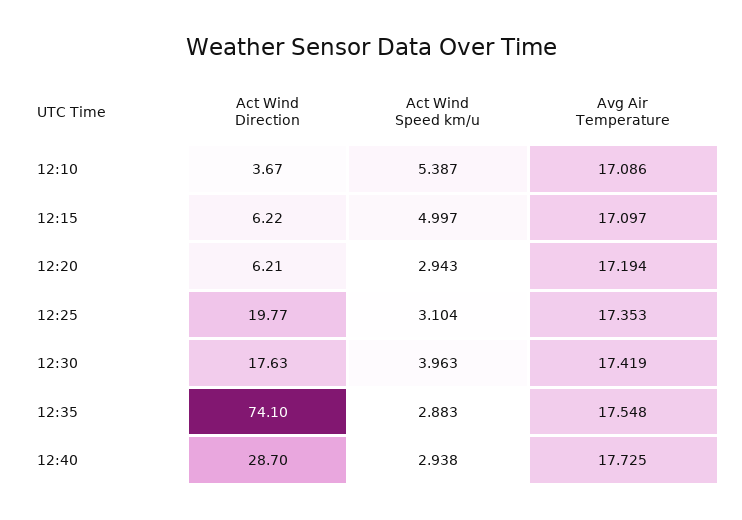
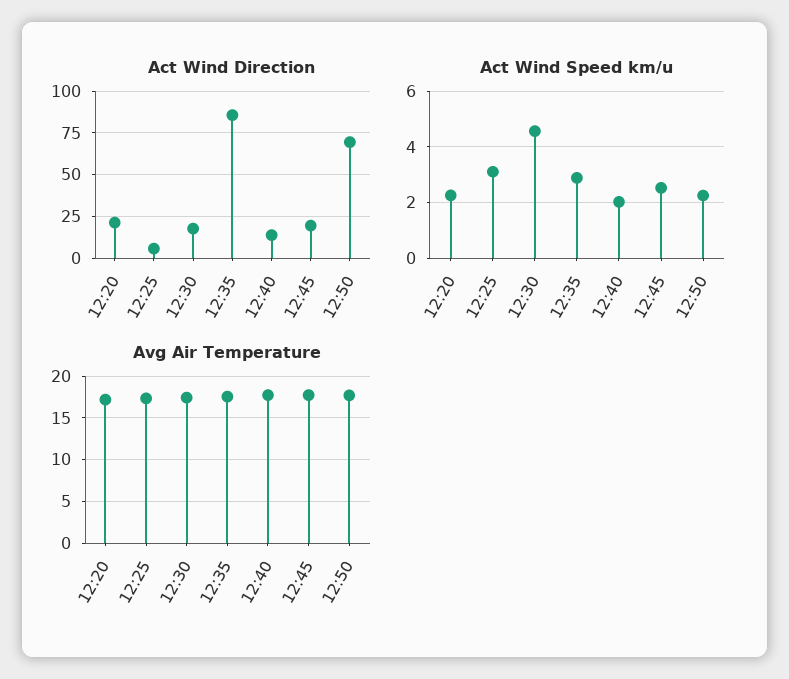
Act Wind Direction, 12:10: 3.67 -> none
Act Wind Speed km/u, 12:10: 5.387 -> none
Avg Air Temperature, 12:10: 17.086 -> none
Act Wind Direction, 12:15: 6.22 -> none
Act Wind Speed km/u, 12:15: 4.997 -> none
Avg Air Temperature, 12:15: 17.097 -> none
Act Wind Direction, 12:20: 6.21 -> 20
Act Wind Speed km/u, 12:20: 2.943 -> 2.25
Act Wind Direction, 12:25: 19.77 -> 5
Act Wind Speed km/u, 12:30: 3.963 -> 4.5
Act Wind Direction, 12:35: 74.1 -> 85
Act Wind Direction, 12:40: 28.7 -> 15
Act Wind Speed km/u, 12:40: 2.938 -> 2
Act Wind Direction, 12:45: none -> 20
Act Wind Direction, 12:50: none -> 70
Act Wind Speed km/u, 12:45: none -> 2.5
Act Wind Speed km/u, 12:50: none -> 2.25
Avg Air Temperature, 12:45: none -> 18
Avg Air Temperature, 12:50: none -> 18

